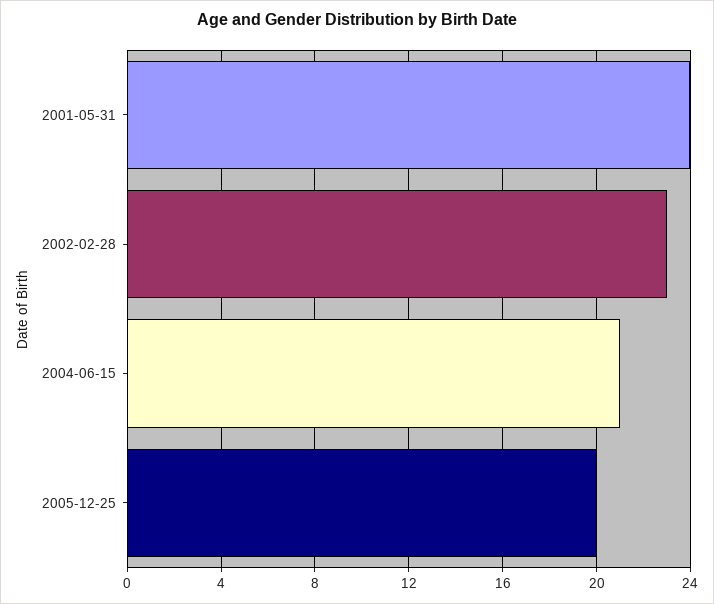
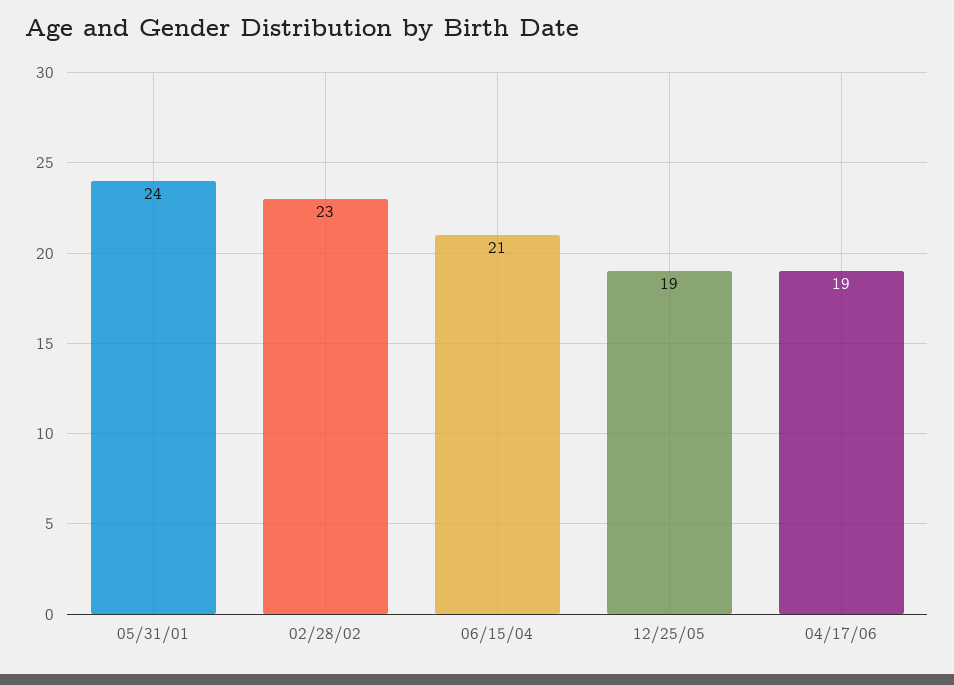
2005-12-25: 20 -> 19
04/17/06: none -> 19

